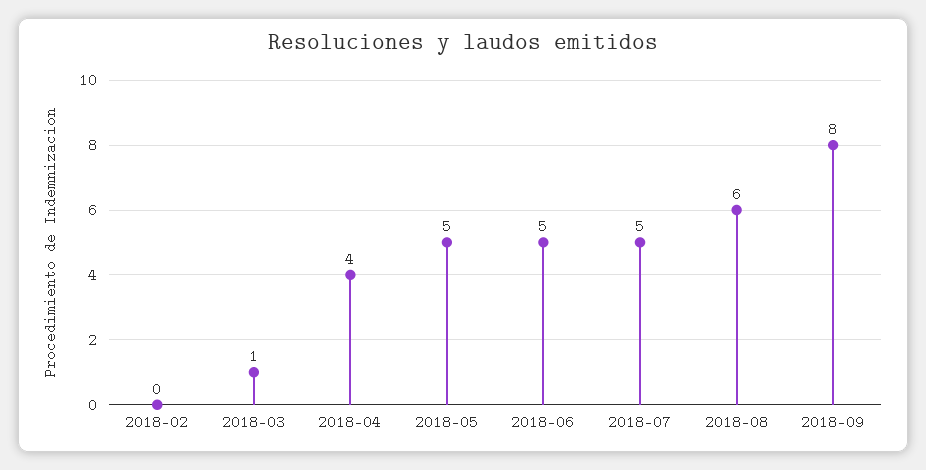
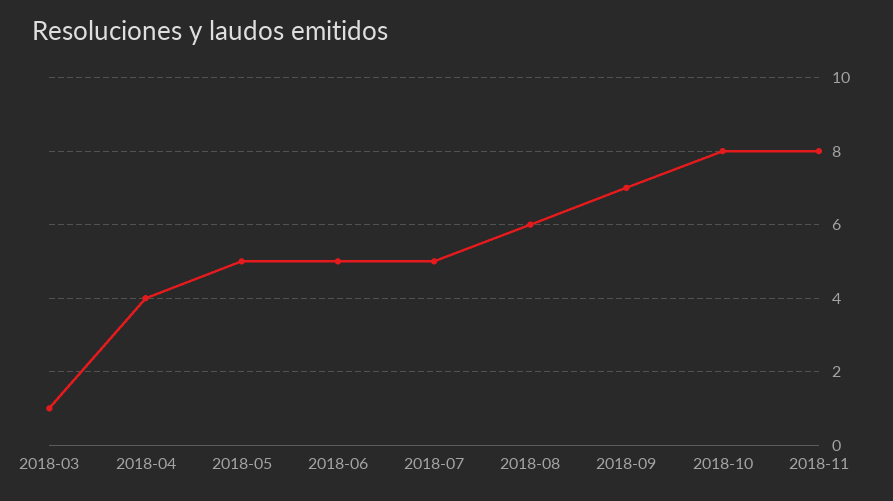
2018-02: 0 -> none
2018-09: 8 -> 7
2018-10: none -> 8
2018-11: none -> 8

